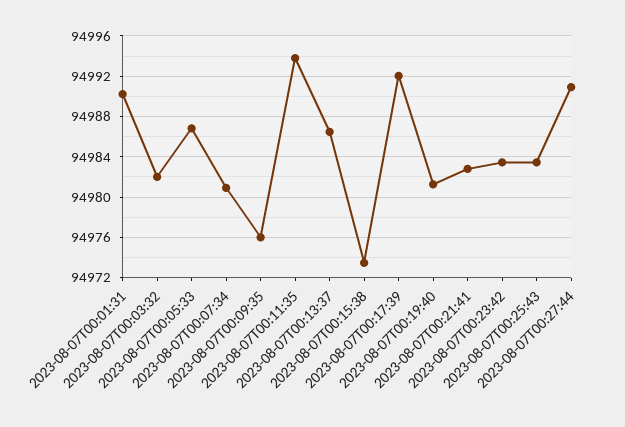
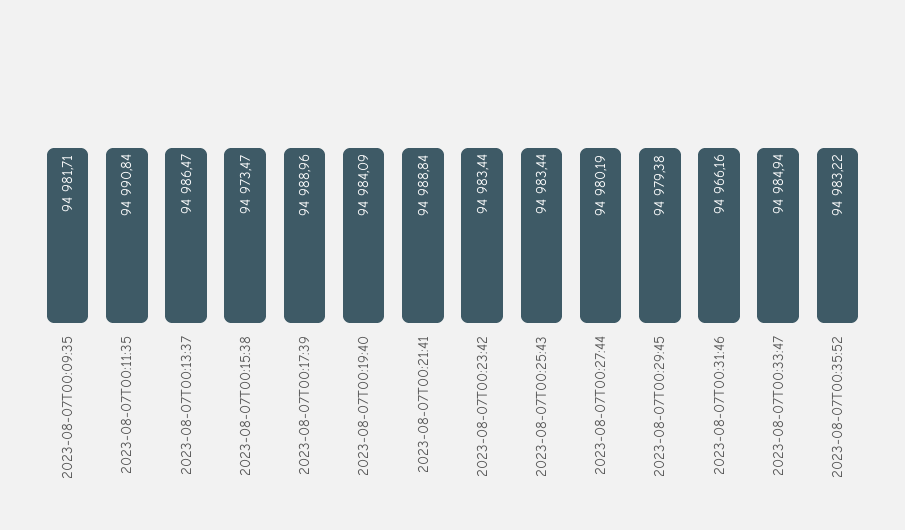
2023-08-07T00:01:31: 94990 -> none
2023-08-07T00:03:32: 94982 -> none
2023-08-07T00:05:33: 94987 -> none
2023-08-07T00:07:34: 94981 -> none
2023-08-07T00:09:35: 94976 -> 94981.71
2023-08-07T00:11:35: 94994 -> 94990.84
2023-08-07T00:17:39: 94992 -> 94988.96
2023-08-07T00:19:40: 94981 -> 94984.09
2023-08-07T00:21:41: 94983 -> 94988.84
2023-08-07T00:27:44: 94991 -> 94980.19
2023-08-07T00:29:45: none -> 94979.38
2023-08-07T00:31:46: none -> 94966.16
2023-08-07T00:33:47: none -> 94984.94
2023-08-07T00:35:52: none -> 94983.22

